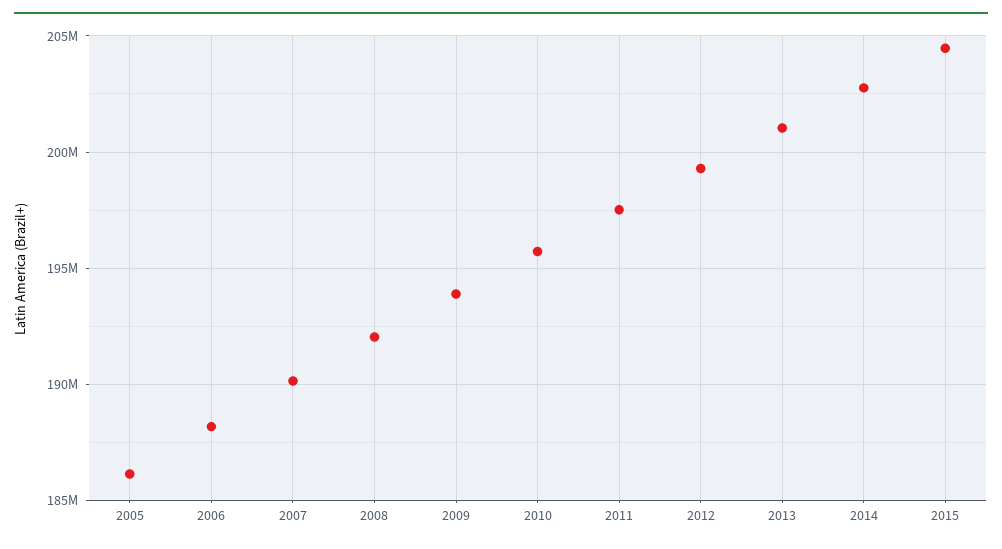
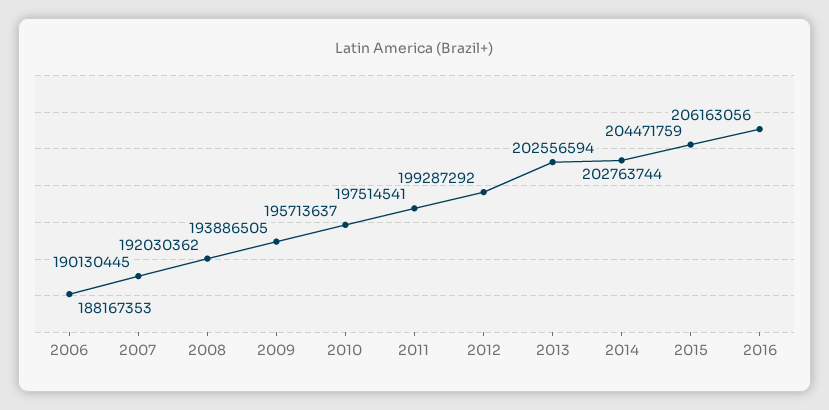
2005: 186000000 -> none
2013: 201000000 -> 202556594
2016: none -> 206163056

